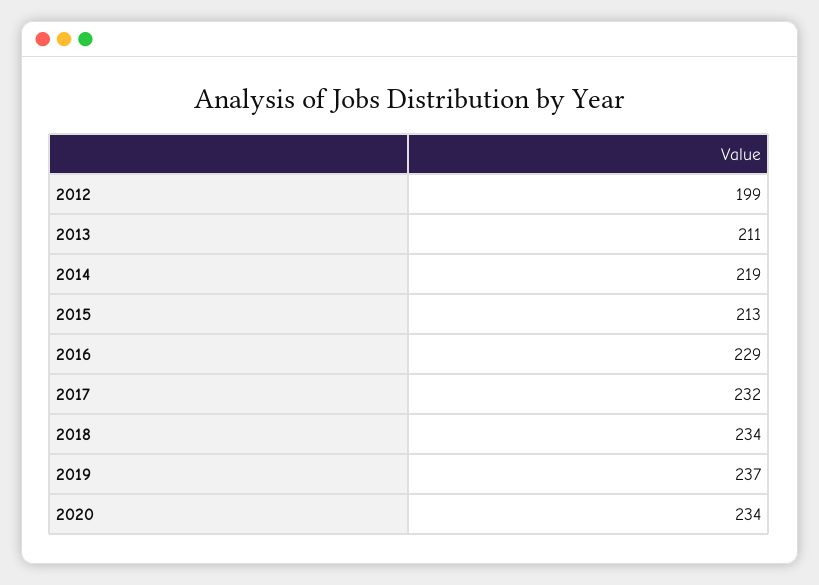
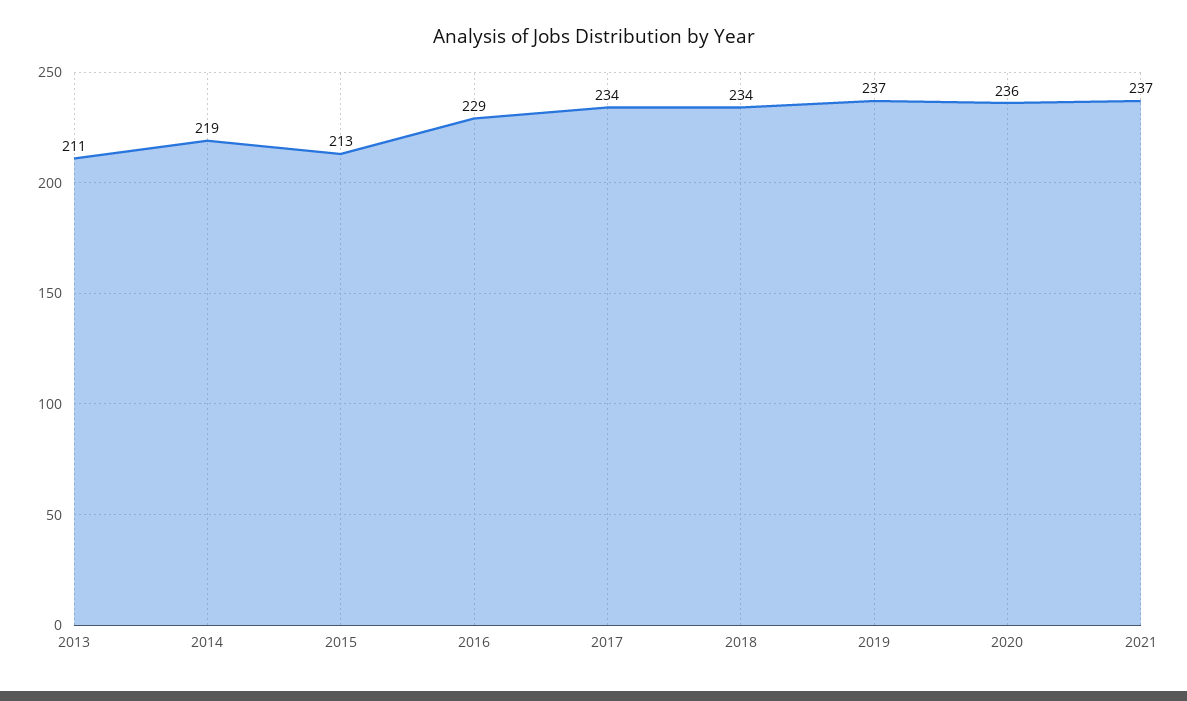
2012: 199 -> none
2017: 232 -> 234
2020: 234 -> 236
2021: none -> 237

